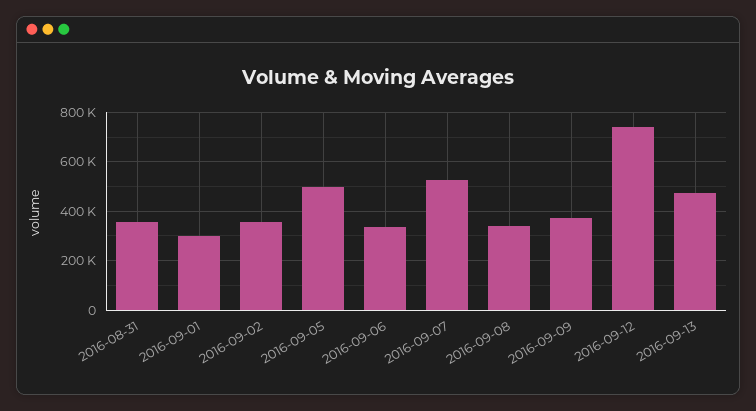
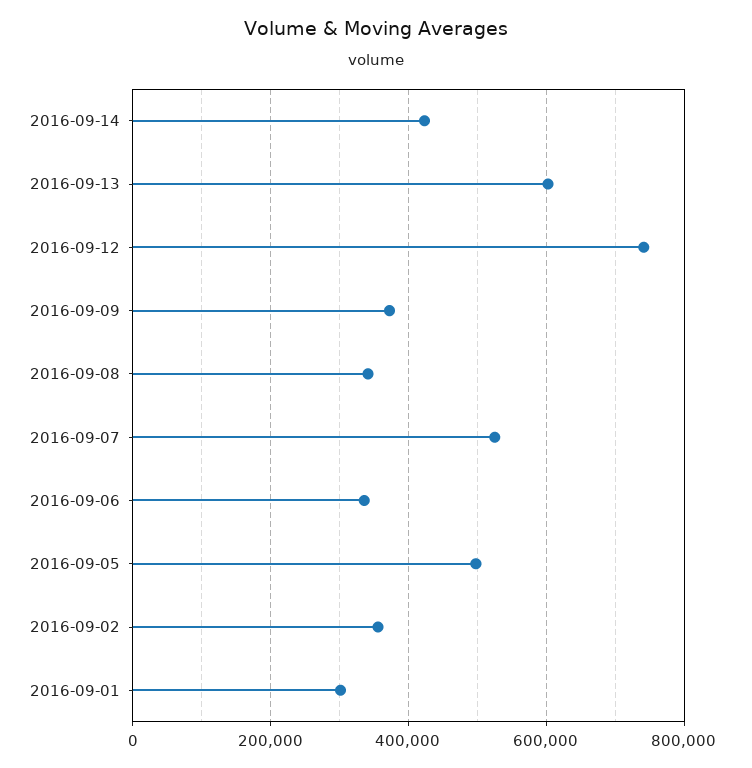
2016-08-31: 350000 -> none
2016-09-13: 475000 -> 600000
2016-09-14: none -> 420000

